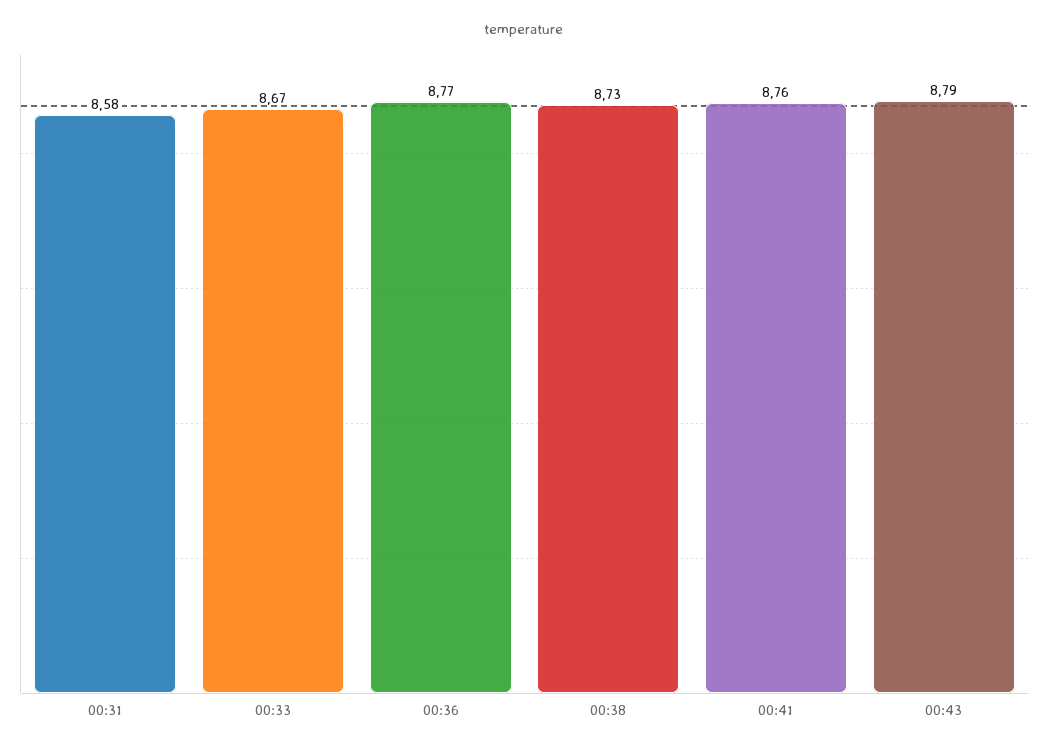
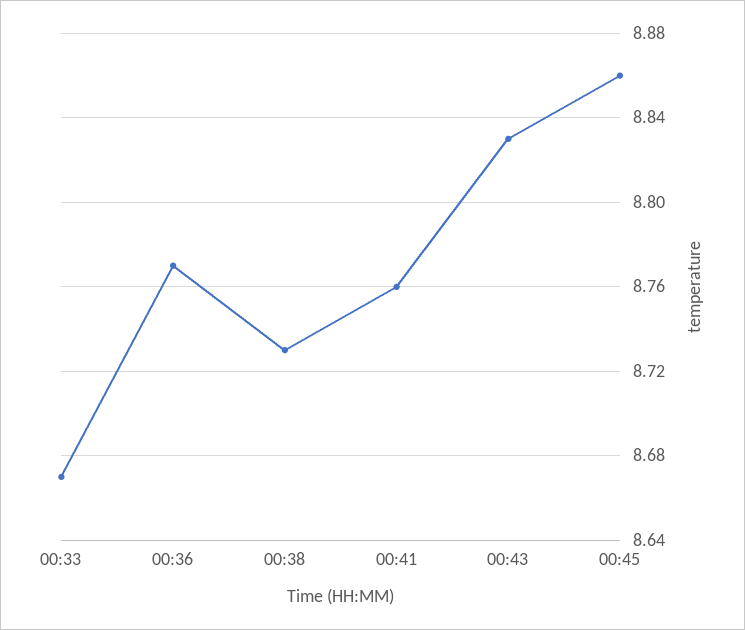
00:31: 8.58 -> none
00:43: 8.79 -> 8.83
00:45: none -> 8.86

